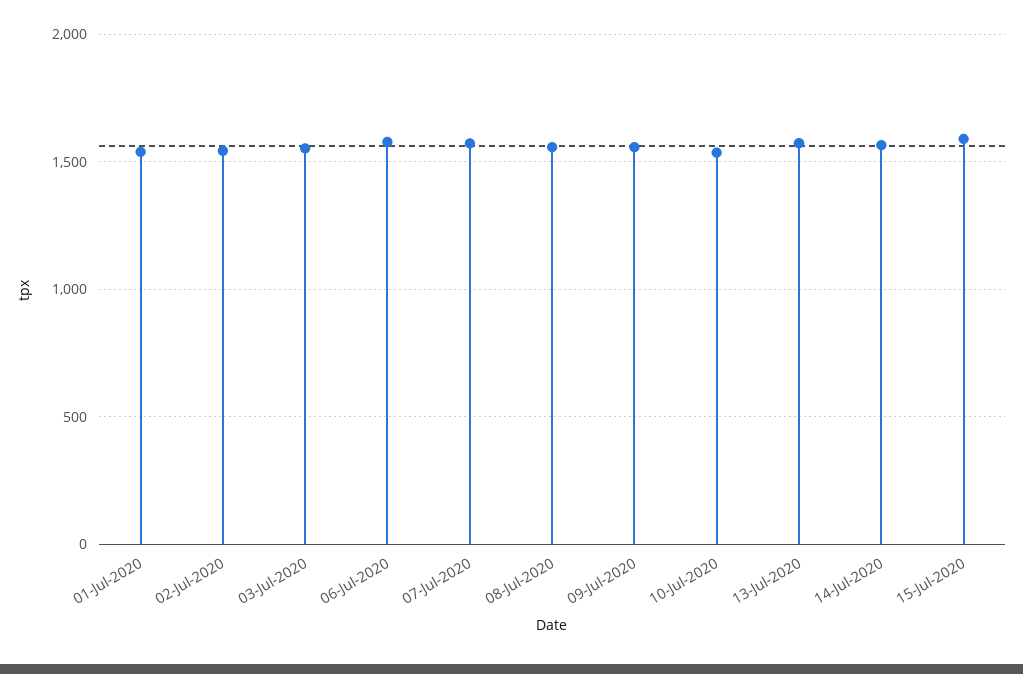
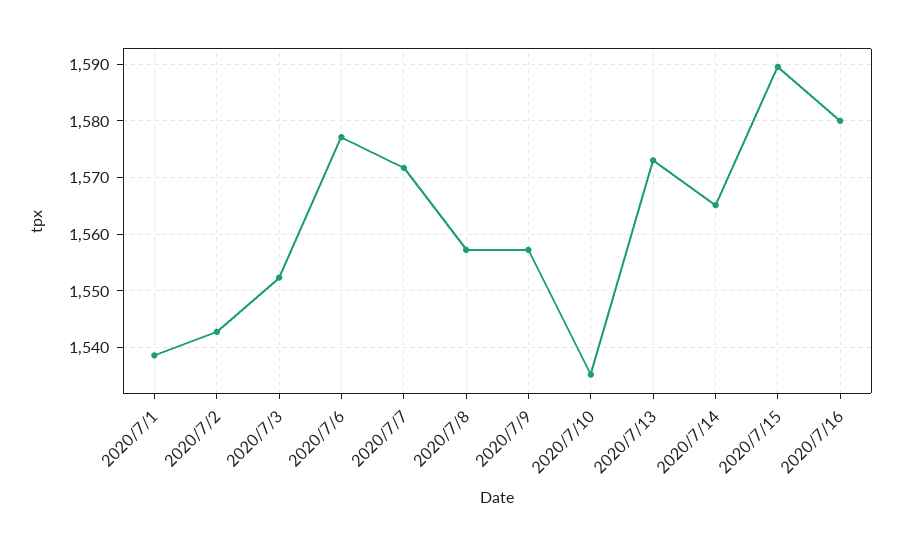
2020/7/16: none -> 1580

